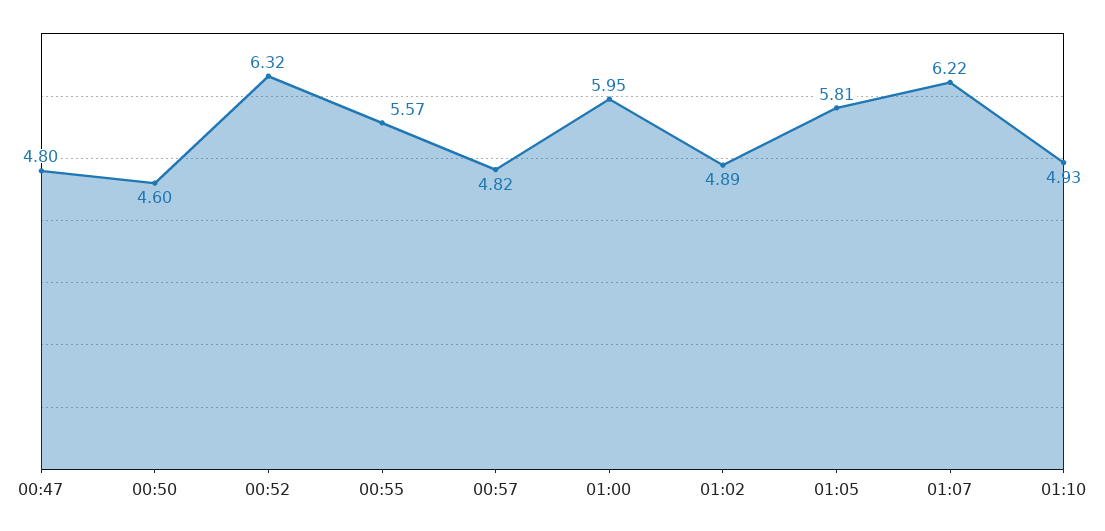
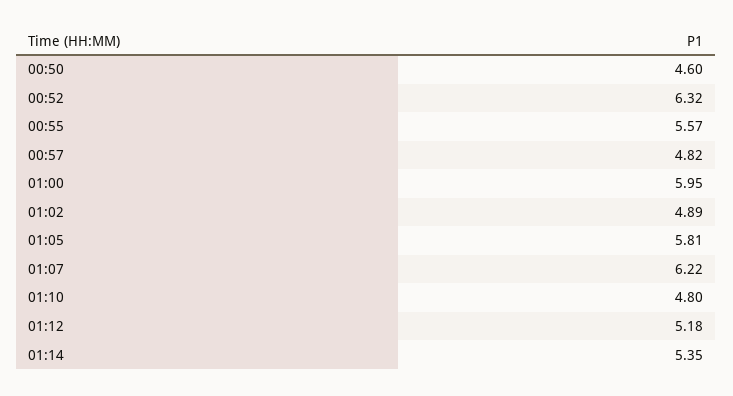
00:47: 4.8 -> none
01:10: 4.93 -> 4.8
01:12: none -> 5.18
01:14: none -> 5.35

